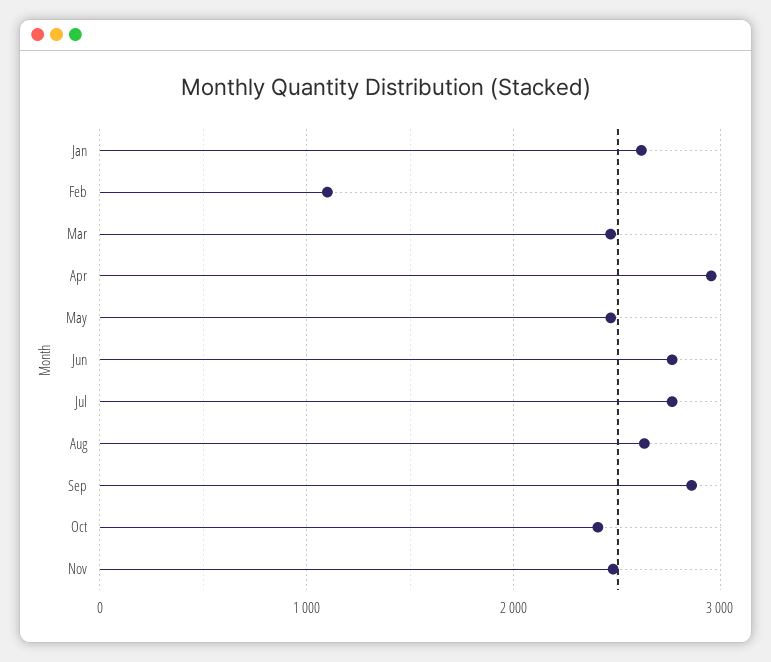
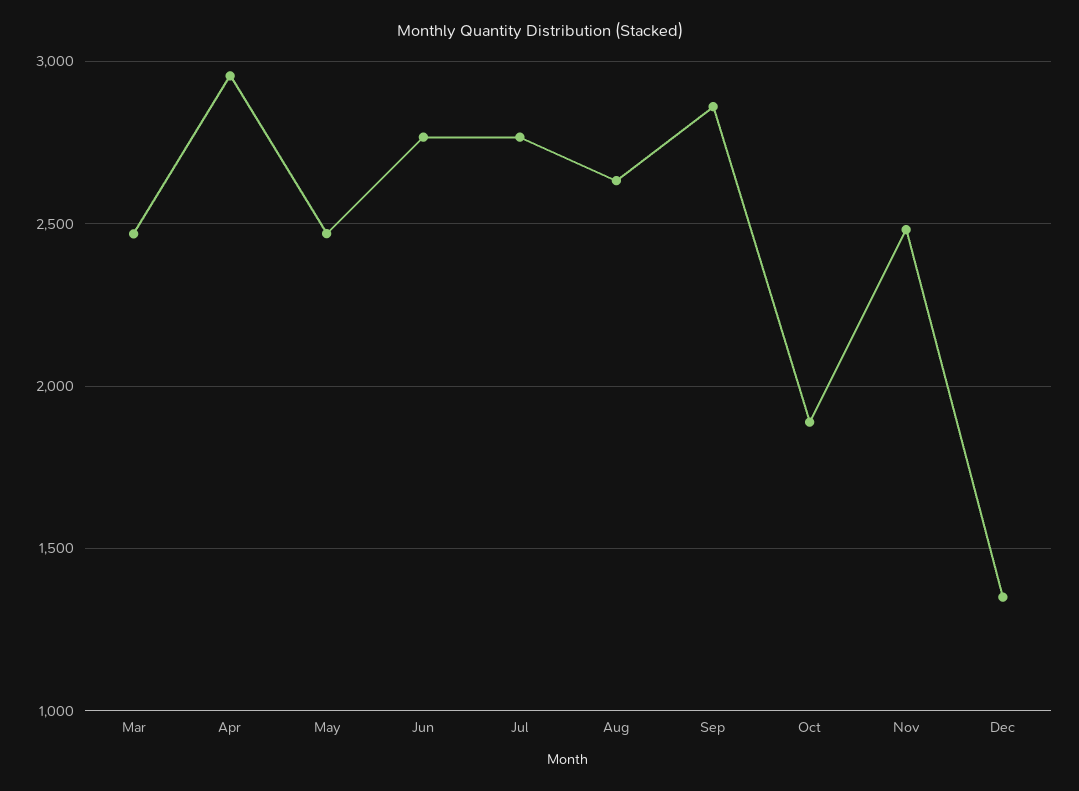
Jan: 2600 -> none
Feb: 1100 -> none
Oct: 2400 -> 1900
Dec: none -> 1350

